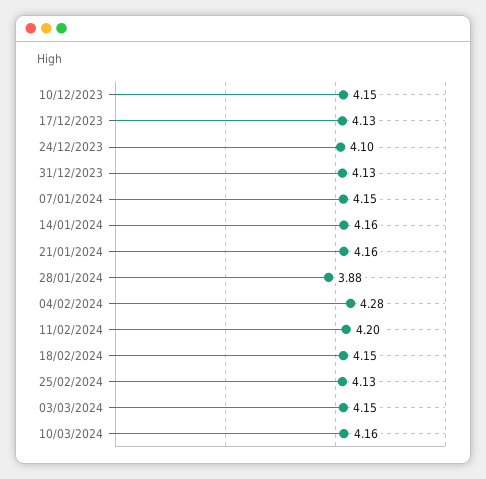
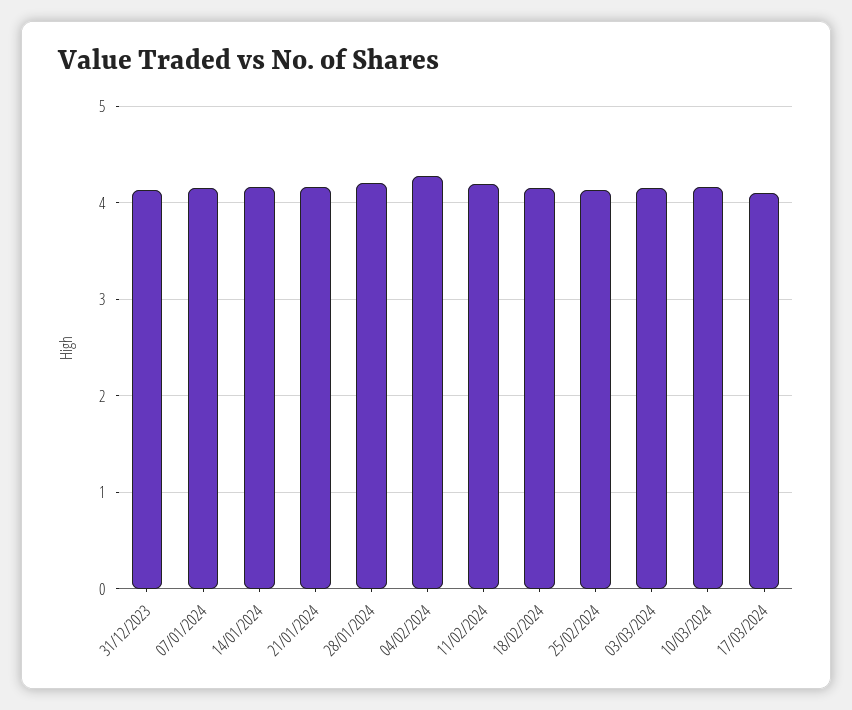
10/12/2023: 4.15 -> none
17/12/2023: 4.13 -> none
24/12/2023: 4.1 -> none
28/01/2024: 3.88 -> 4.2
17/03/2024: none -> 4.1

